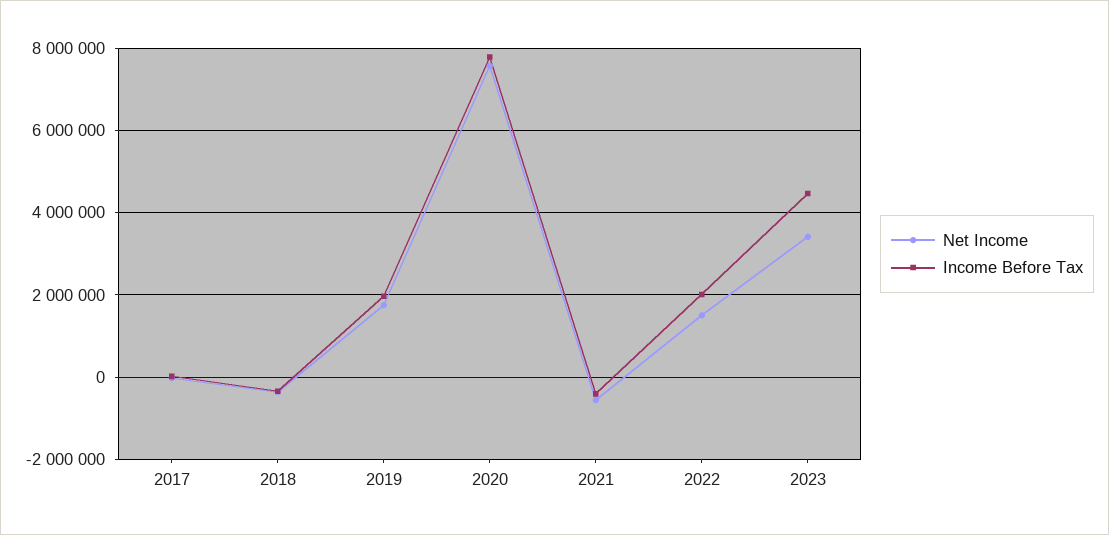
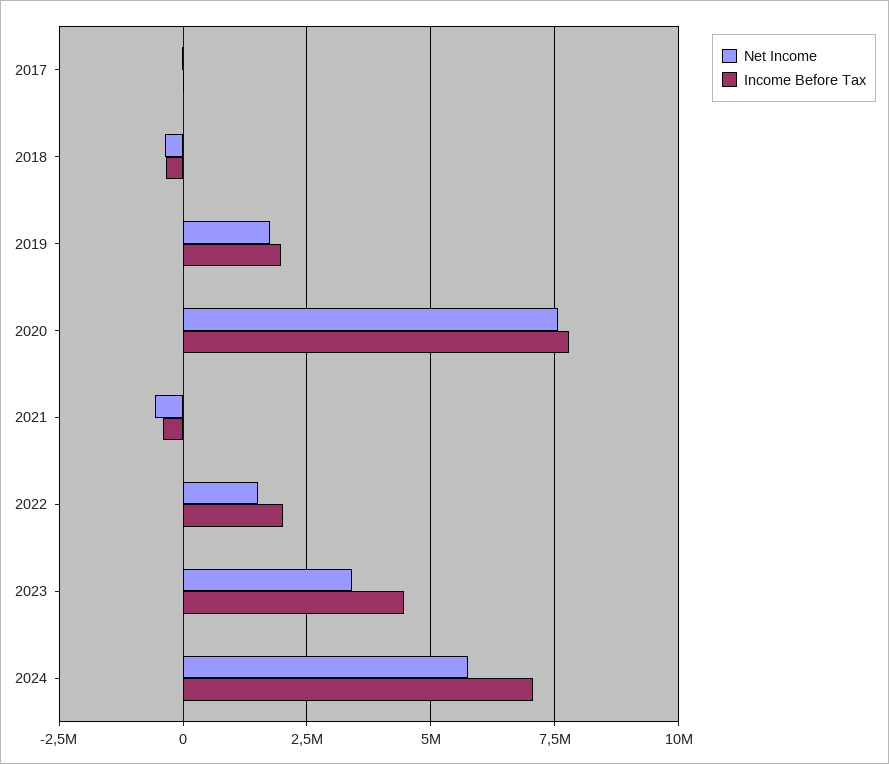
Net Income, 2024: none -> 5750000
Income Before Tax, 2024: none -> 7000000

